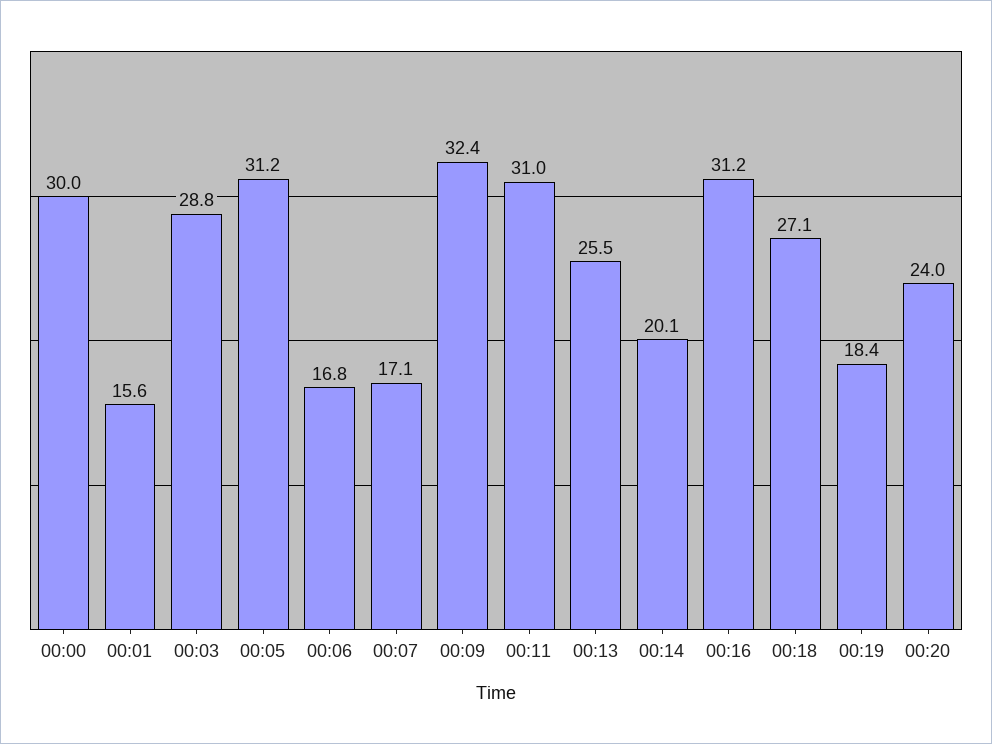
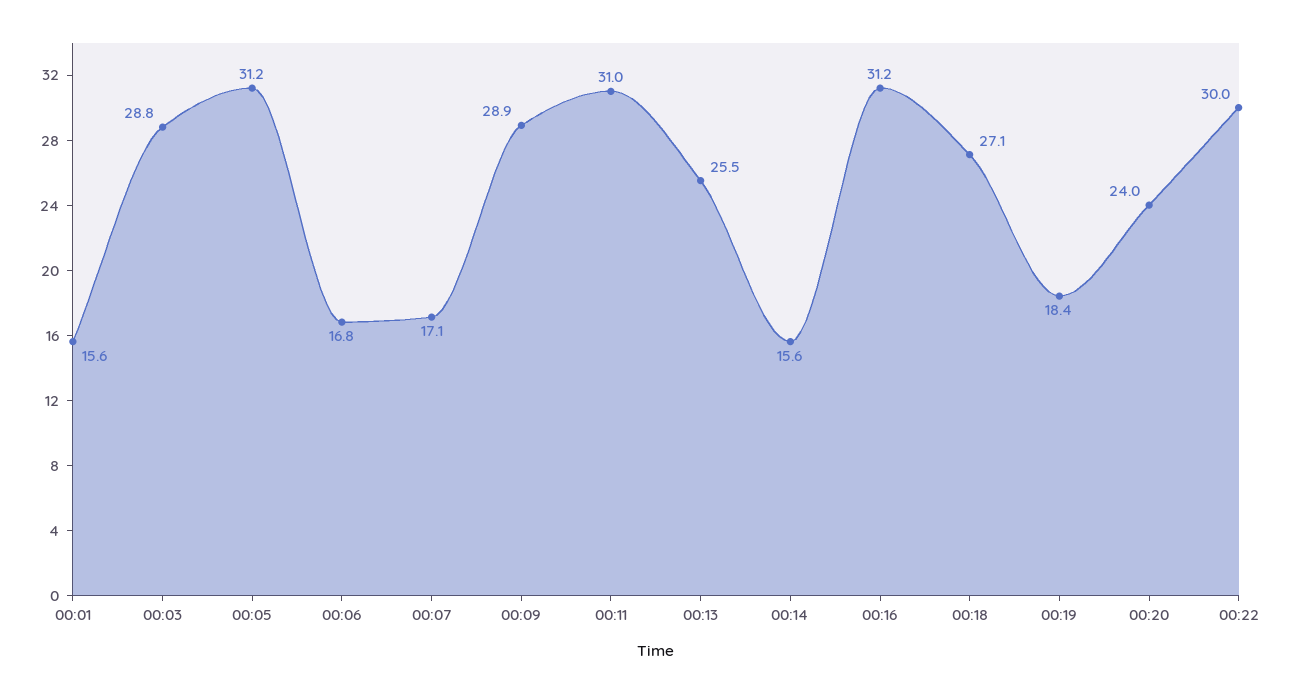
00:00: 30 -> none
00:09: 32.4 -> 28.9
00:14: 20.1 -> 15.6
00:22: none -> 30

